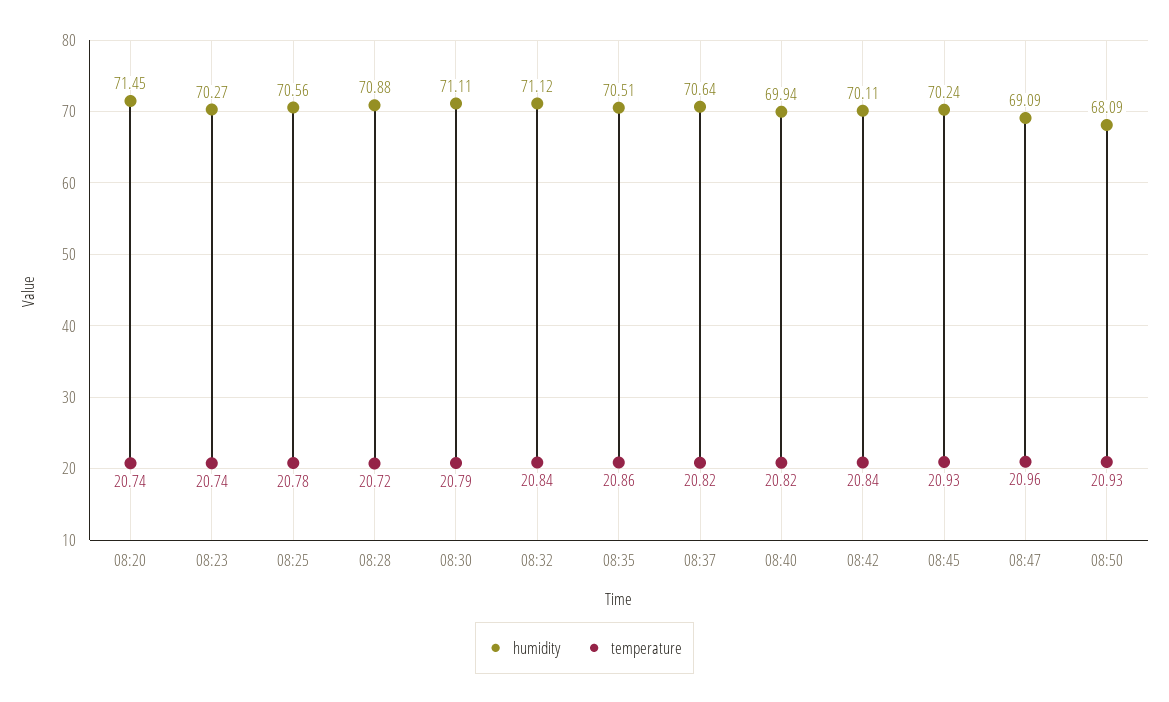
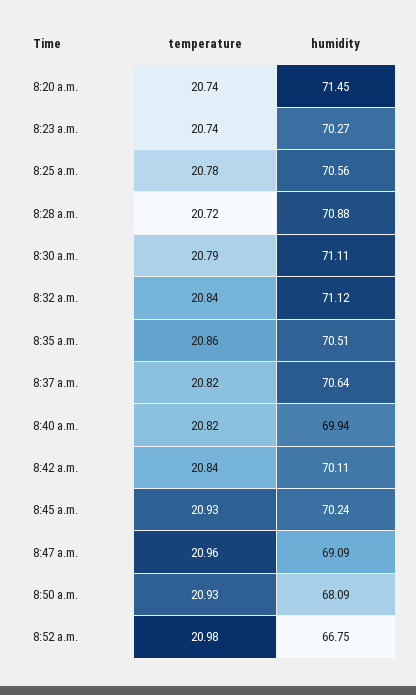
temperature, 8:52 a.m.: none -> 20.98
humidity, 8:52 a.m.: none -> 66.75

